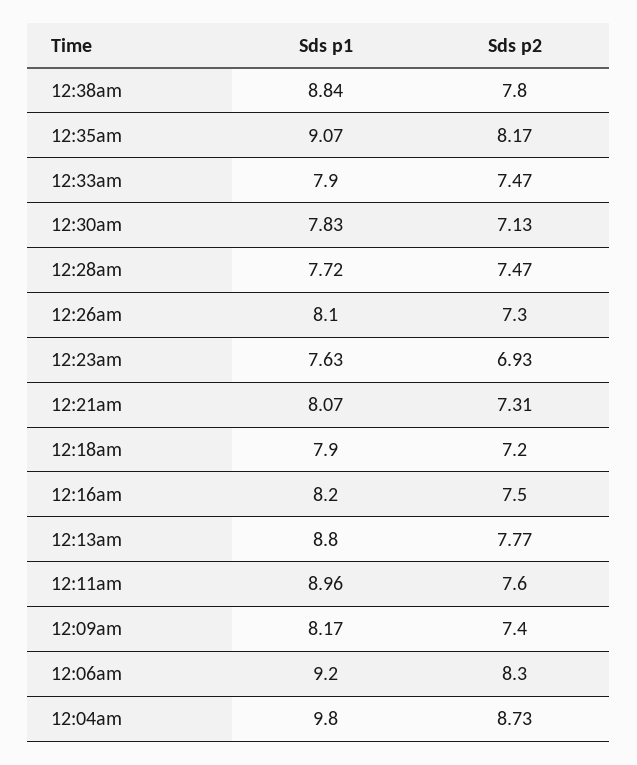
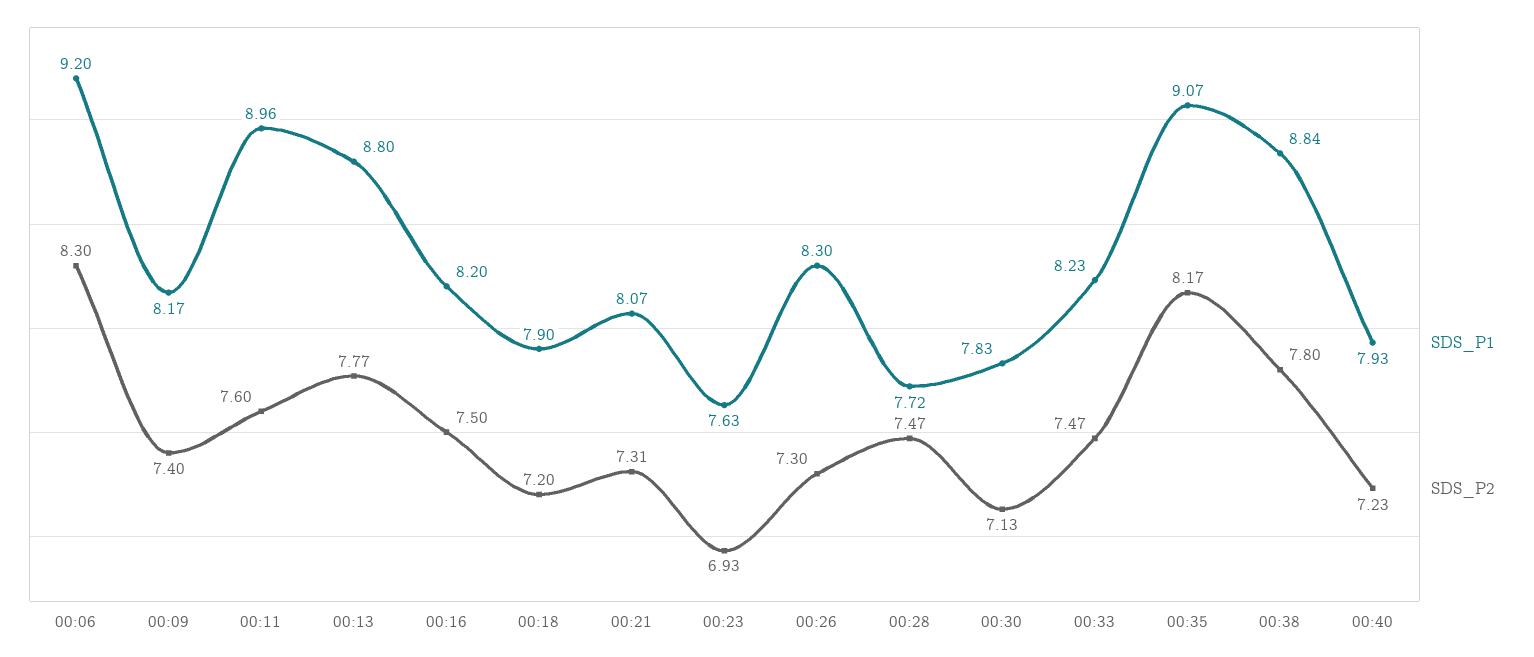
Sds p1, 12:33am: 7.9 -> 8.23
Sds p1, 12:26am: 8.1 -> 8.3
Sds p1, 12:04am: 9.8 -> none
Sds p2, 12:04am: 8.73 -> none
Sds p1, 00:40: none -> 7.93
Sds p2, 00:40: none -> 7.23

